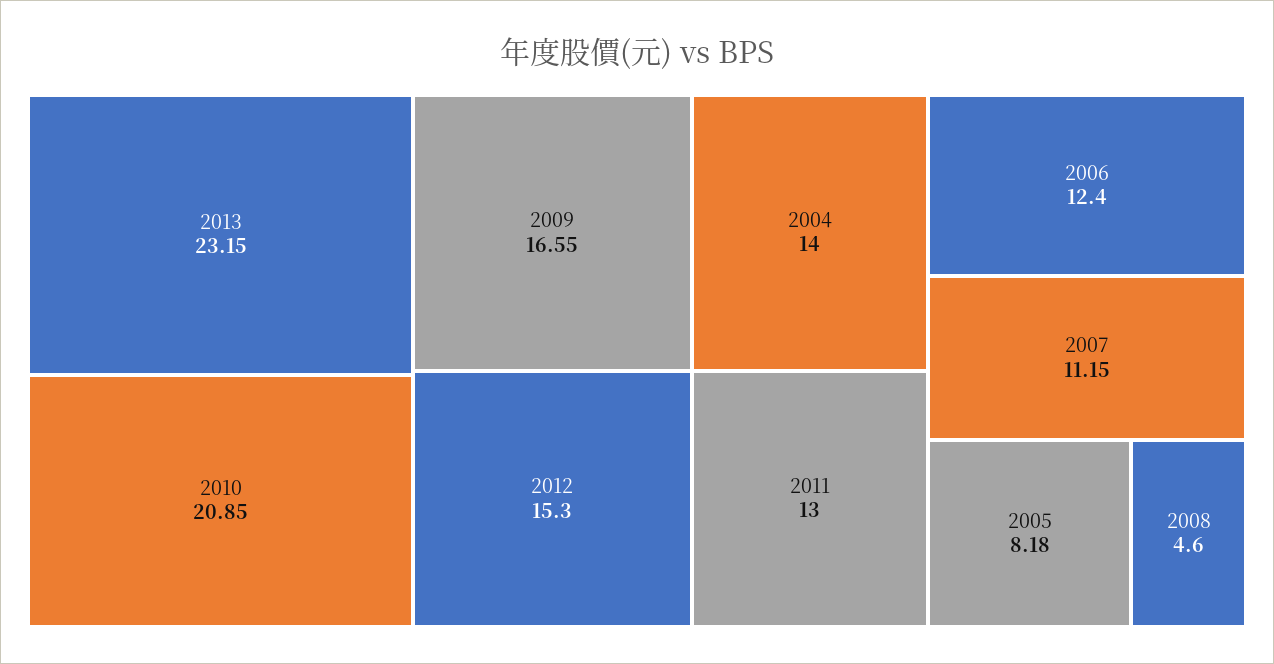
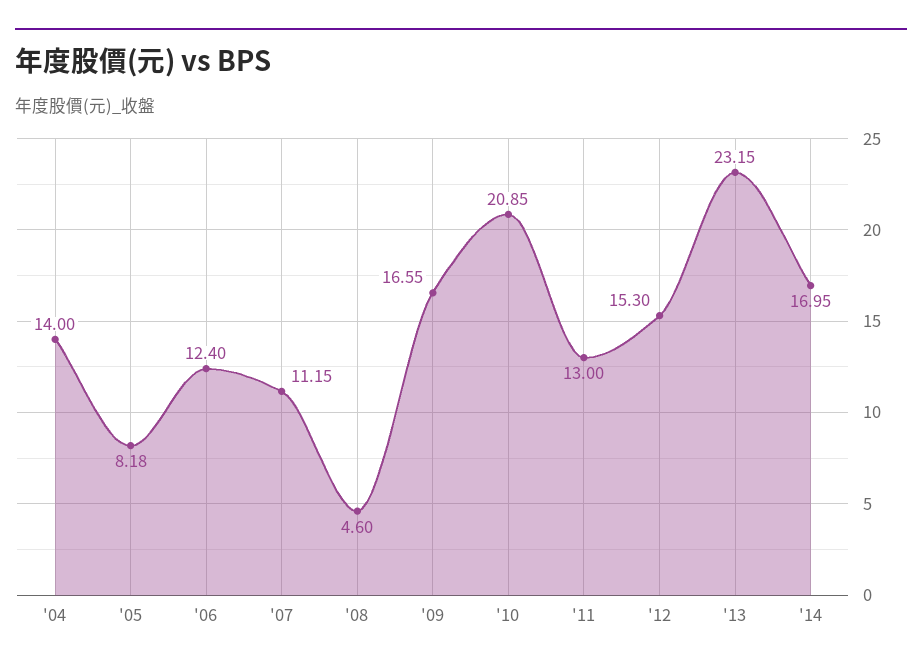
'14: none -> 16.95

